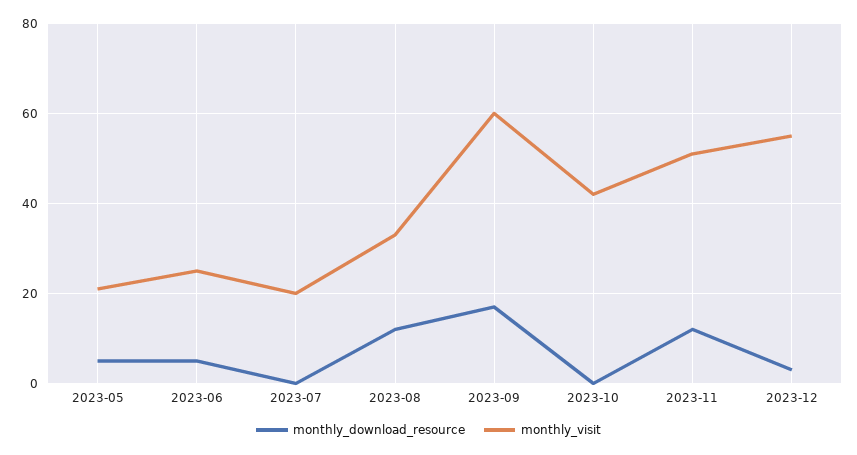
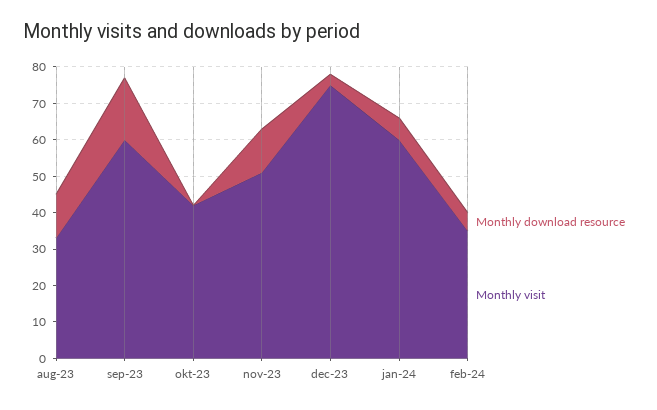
monthly_download_resource, 2023-05: 5 -> none
monthly_visit, 2023-05: 20 -> none
monthly_download_resource, 2023-06: 5 -> none
monthly_visit, 2023-06: 25 -> none
monthly_download_resource, 2023-07: 0 -> none
monthly_visit, 2023-07: 20 -> none
monthly_visit, 2023-12: 55 -> 75
monthly_download_resource, jan-24: none -> 5
monthly_visit, jan-24: none -> 60
monthly_download_resource, feb-24: none -> 5
monthly_visit, feb-24: none -> 35

